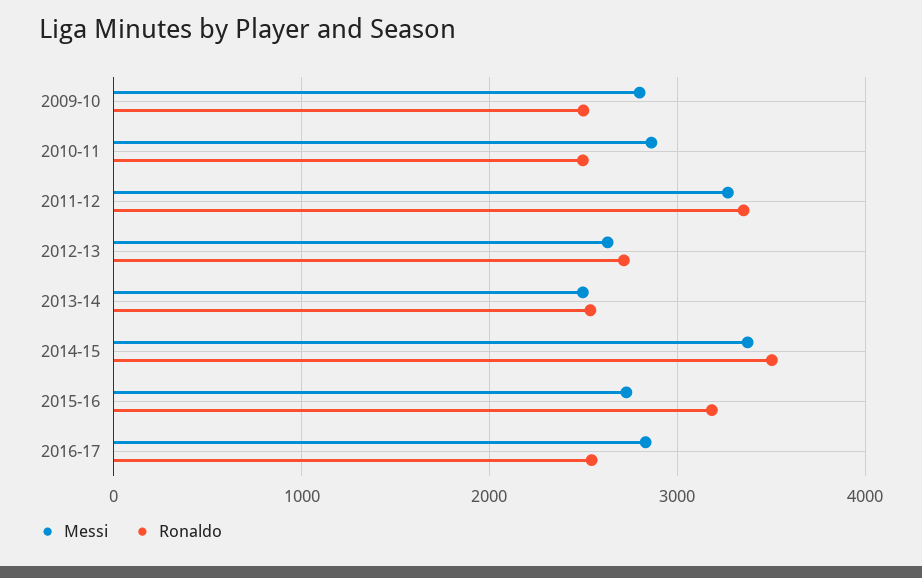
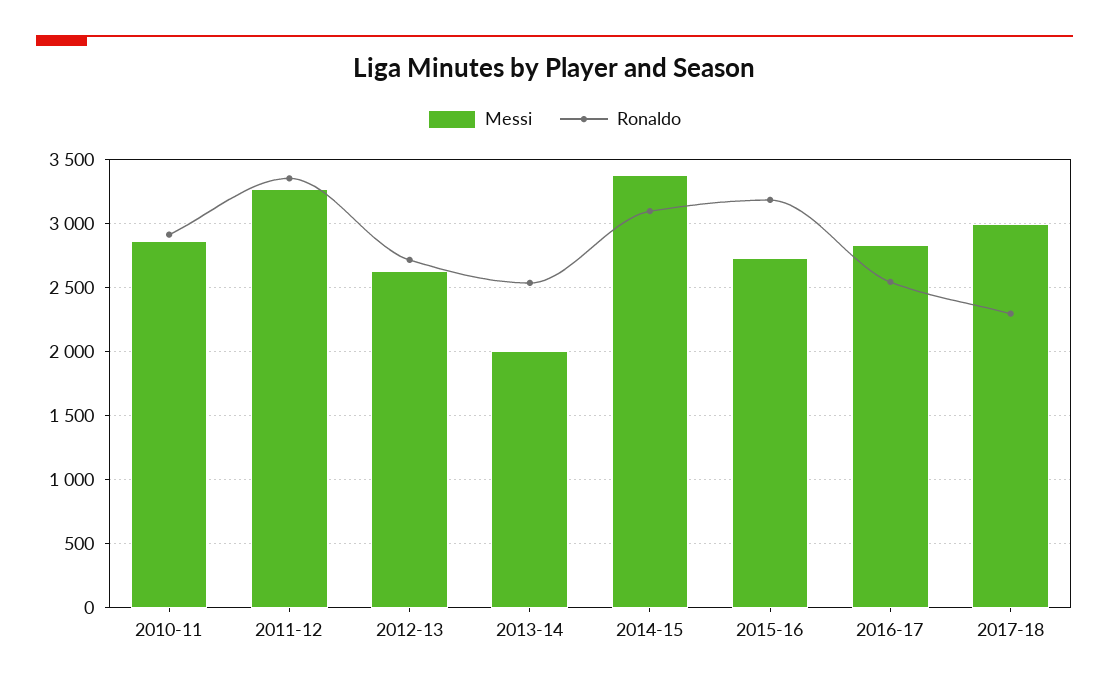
Messi, 2009-10: 2800 -> none
Ronaldo, 2009-10: 2500 -> none
Ronaldo, 2010-11: 2500 -> 2900
Messi, 2013-14: 2500 -> 2000
Ronaldo, 2014-15: 3500 -> 3100
Messi, 2017-18: none -> 3000
Ronaldo, 2017-18: none -> 2300

